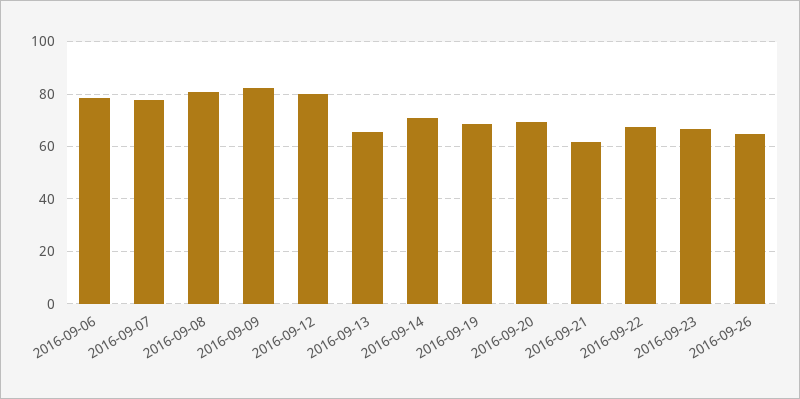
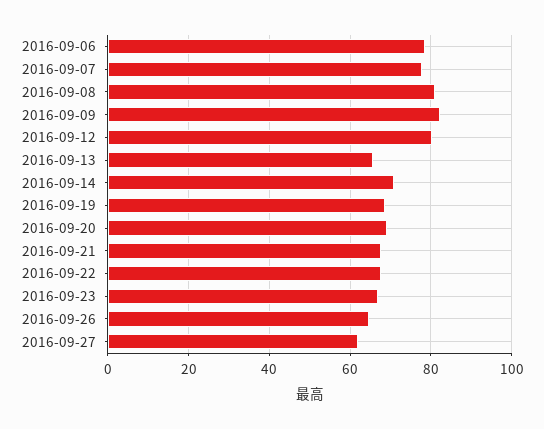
2016-09-21: 62.5 -> 68
2016-09-27: none -> 62

